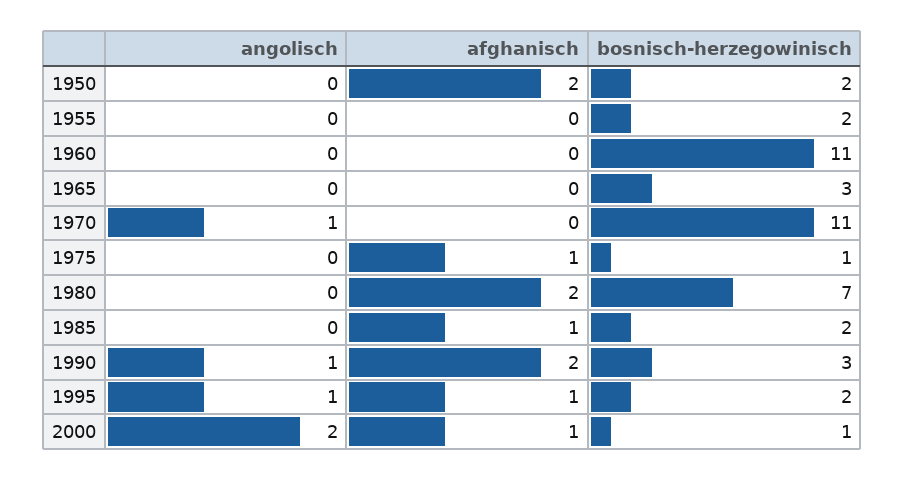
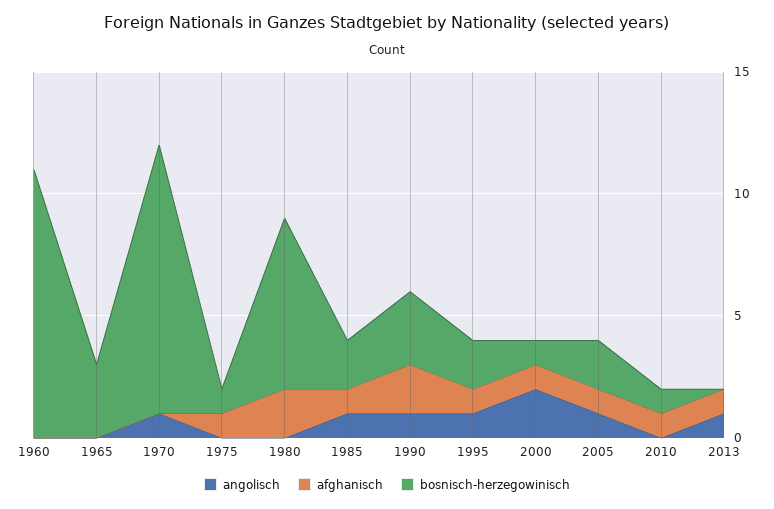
angolisch, 1950: 0 -> none
afghanisch, 1950: 2 -> none
bosnisch-herzegowinisch, 1950: 2 -> none
angolisch, 1955: 0 -> none
afghanisch, 1955: 0 -> none
bosnisch-herzegowinisch, 1955: 2 -> none
angolisch, 1985: 0 -> 1
angolisch, 2005: none -> 1
afghanisch, 2005: none -> 1
bosnisch-herzegowinisch, 2005: none -> 2
angolisch, 2010: none -> 0
afghanisch, 2010: none -> 1
bosnisch-herzegowinisch, 2010: none -> 1
angolisch, 2013: none -> 1
afghanisch, 2013: none -> 1
bosnisch-herzegowinisch, 2013: none -> 0

